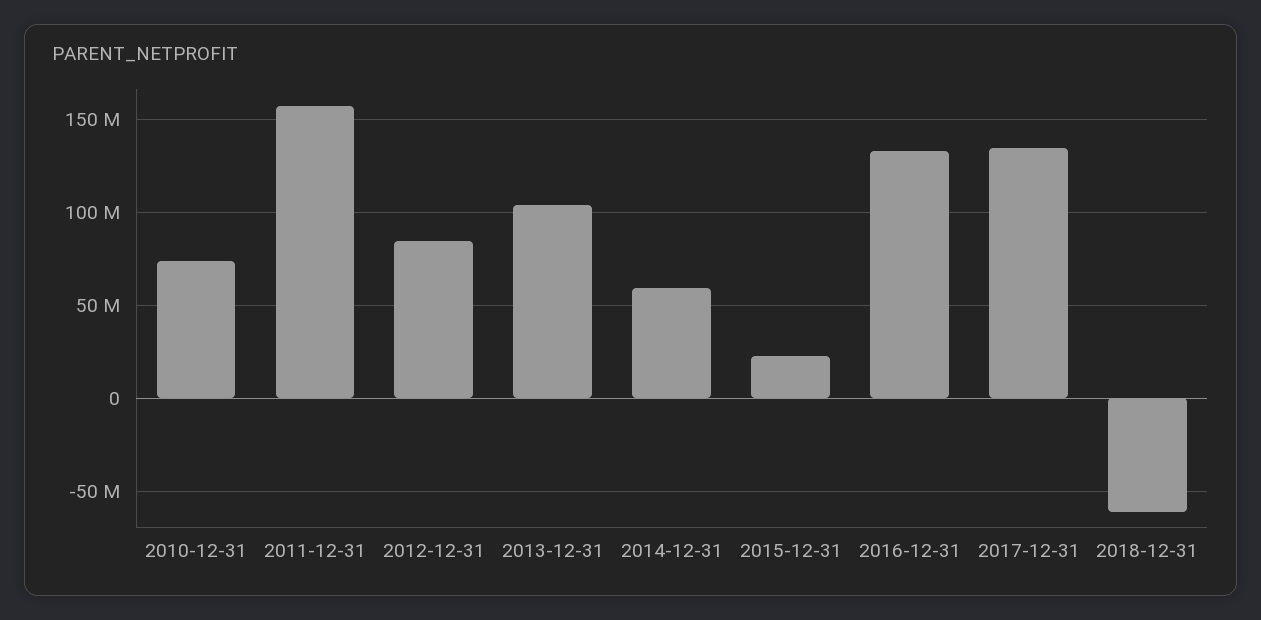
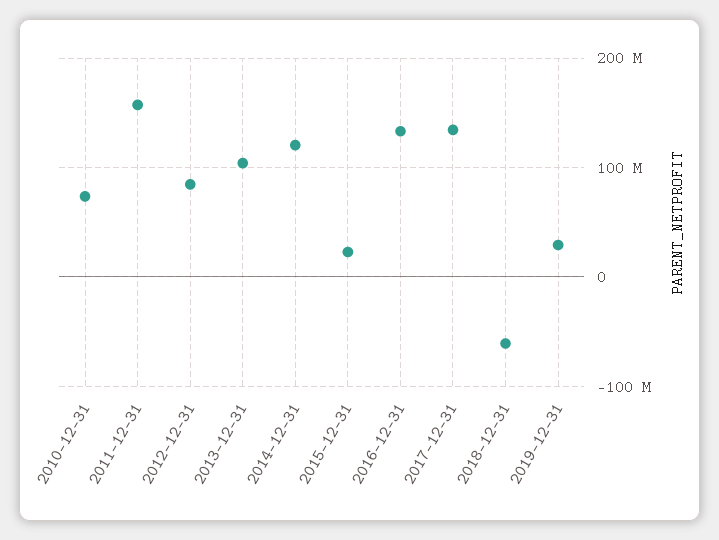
2014-12-31: 60000000 -> 120000000
2019-12-31: none -> 30000000

